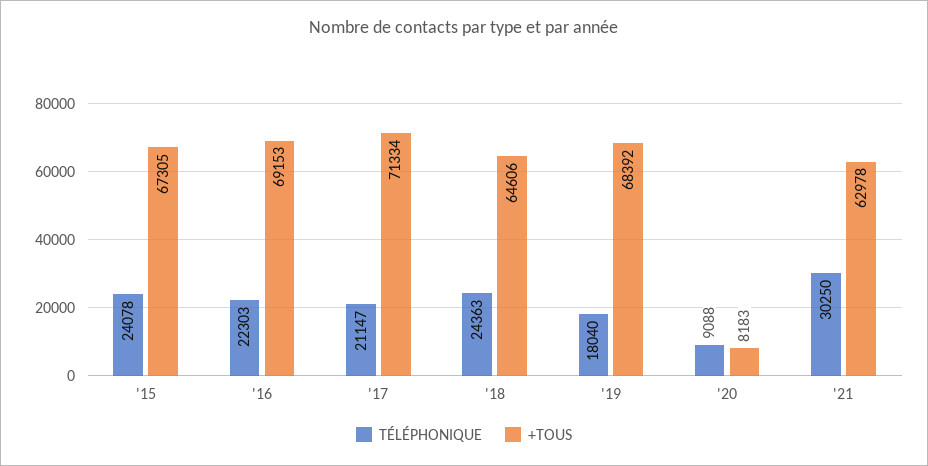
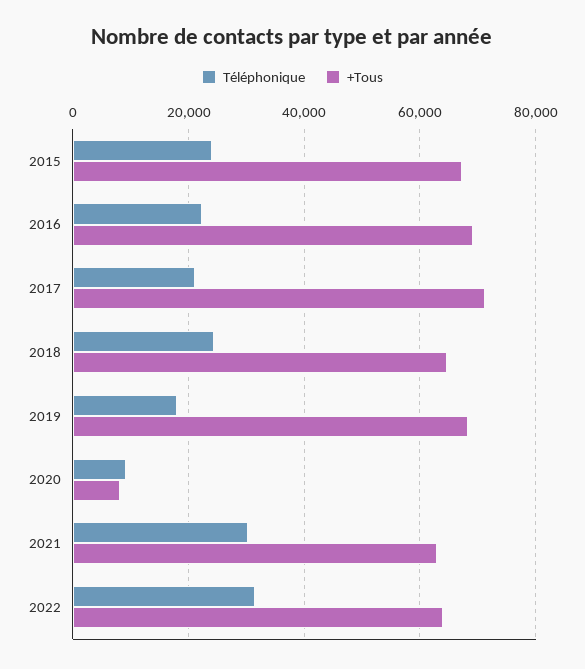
TÉLÉPHONIQUE, 2022: none -> 32000
+TOUS, 2022: none -> 64000

